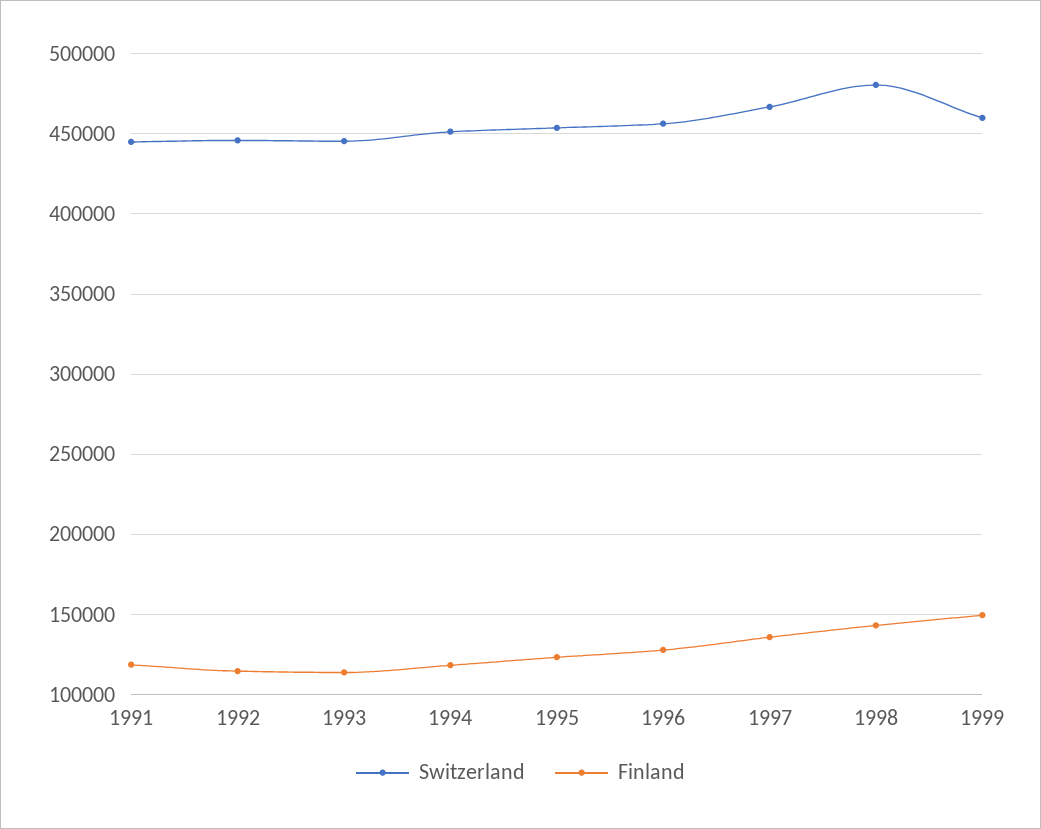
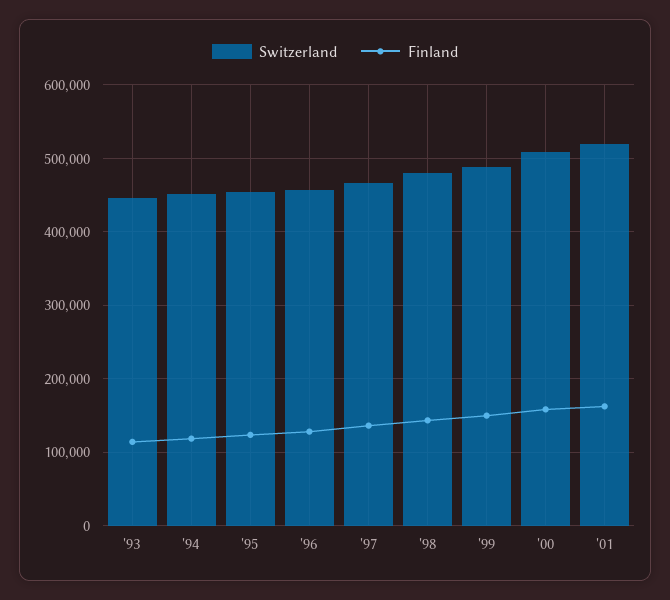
Switzerland, 1991: 445000 -> none
Finland, 1991: 120000 -> none
Switzerland, 1992: 445000 -> none
Finland, 1992: 115000 -> none
Switzerland, 1999: 460000 -> 490000
Switzerland, '00: none -> 510000
Finland, '00: none -> 160000
Switzerland, '01: none -> 520000
Finland, '01: none -> 160000

